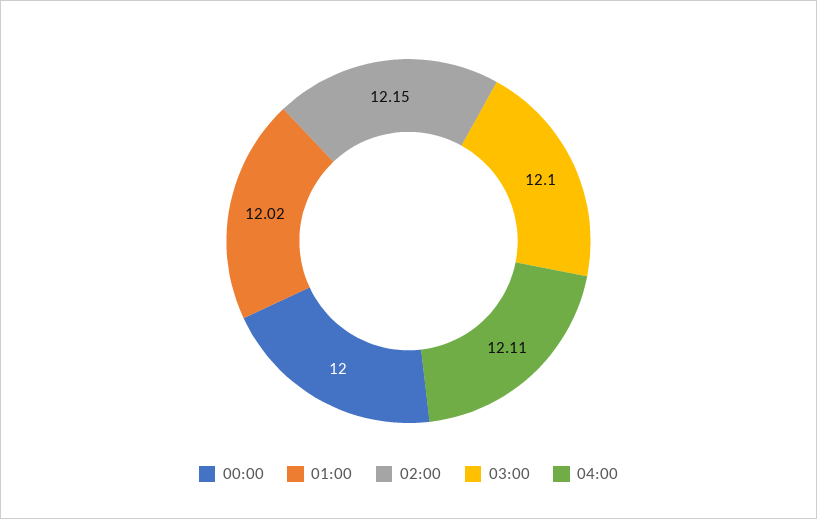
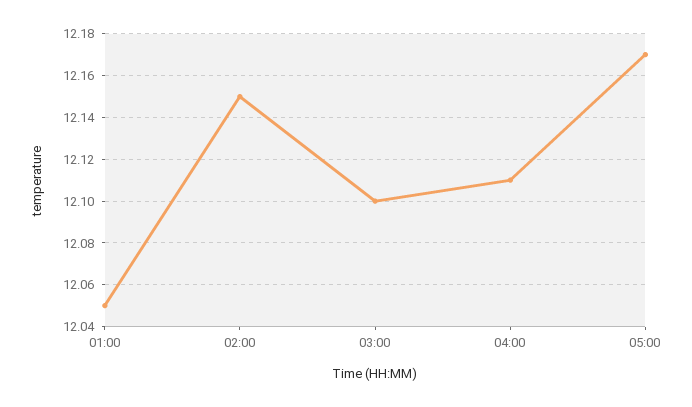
00:00: 12 -> none
01:00: 12.02 -> 12.05
05:00: none -> 12.17

